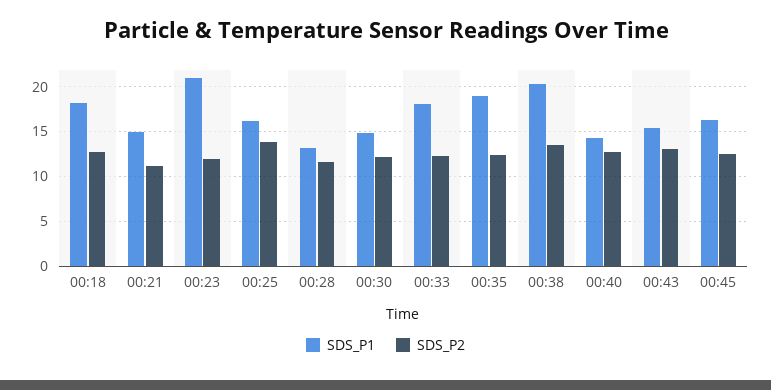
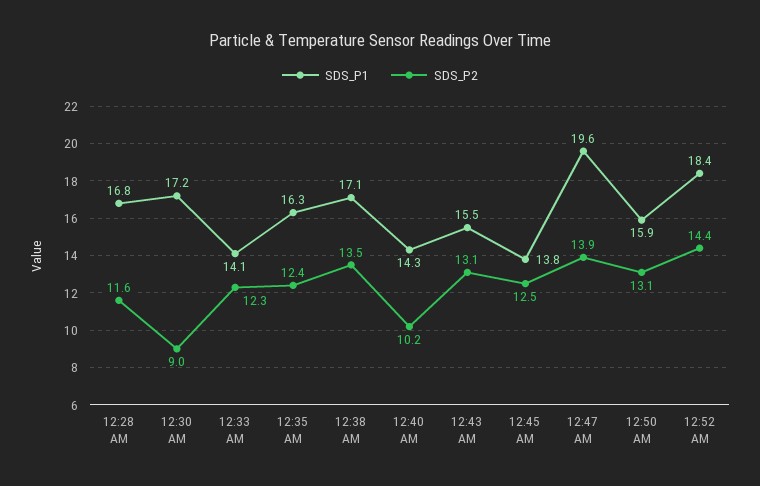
SDS_P1, 00:18: 18 -> none
SDS_P2, 00:18: 13 -> none
SDS_P1, 00:21: 15 -> none
SDS_P2, 00:21: 11 -> none
SDS_P1, 00:23: 21 -> none
SDS_P2, 00:23: 12 -> none
SDS_P1, 00:25: 16 -> none
SDS_P2, 00:25: 14 -> none
SDS_P1, 00:28: 13 -> 16.8
SDS_P1, 00:30: 15 -> 17.2
SDS_P2, 00:30: 12 -> 9
SDS_P1, 00:33: 18 -> 14.1
SDS_P1, 00:35: 19 -> 16.3
SDS_P1, 00:38: 20 -> 17.1
SDS_P2, 00:40: 13 -> 10.2
SDS_P1, 00:45: 16 -> 13.8
SDS_P1, 12:47 AM: none -> 19.6
SDS_P2, 12:47 AM: none -> 13.9
SDS_P1, 12:50 AM: none -> 15.9
SDS_P2, 12:50 AM: none -> 13.1
SDS_P1, 12:52 AM: none -> 18.4
SDS_P2, 12:52 AM: none -> 14.4

